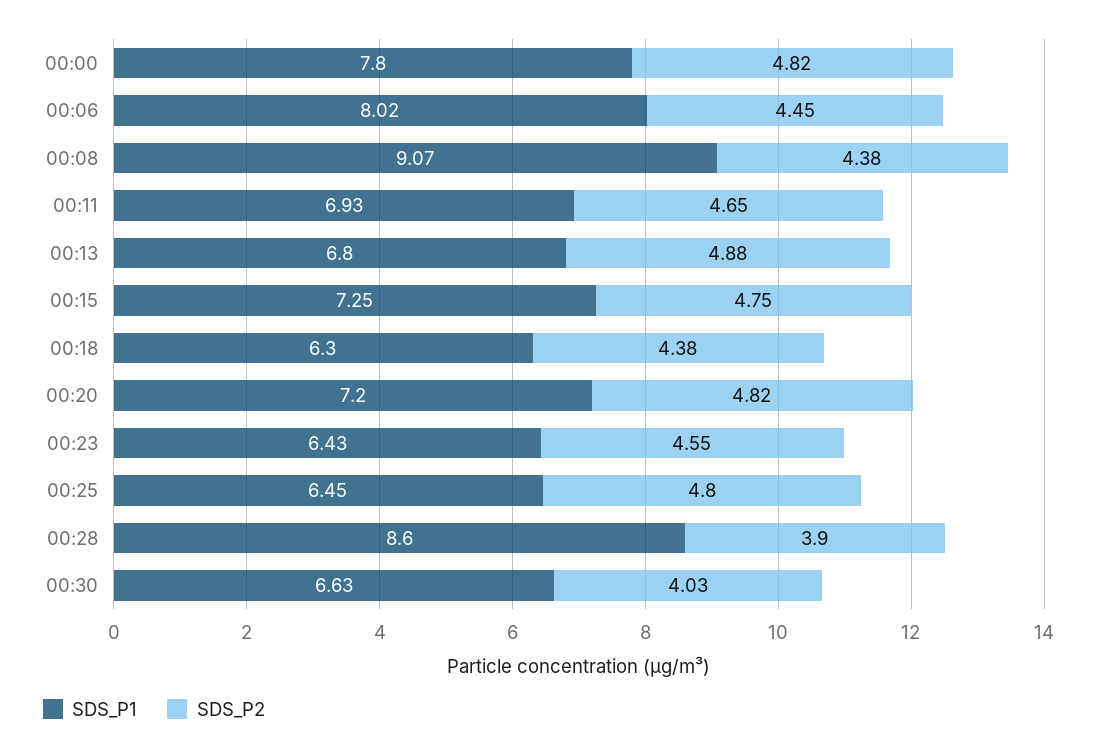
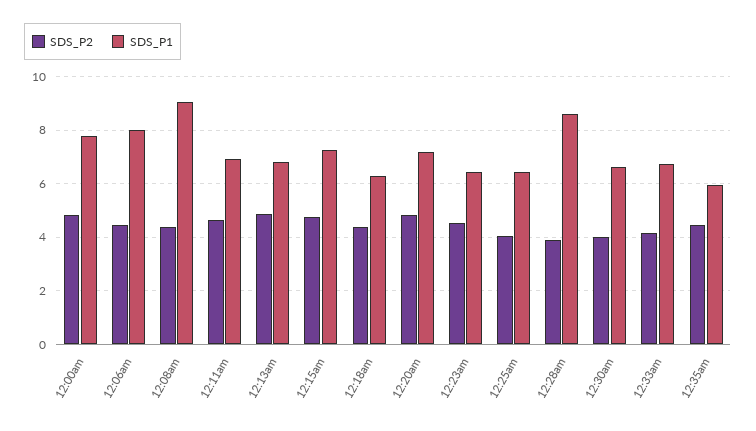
SDS_P2, 00:25: 4.8 -> 4
SDS_P2, 12:33am: none -> 4.25
SDS_P1, 12:33am: none -> 6.75
SDS_P2, 12:35am: none -> 4.5
SDS_P1, 12:35am: none -> 6

